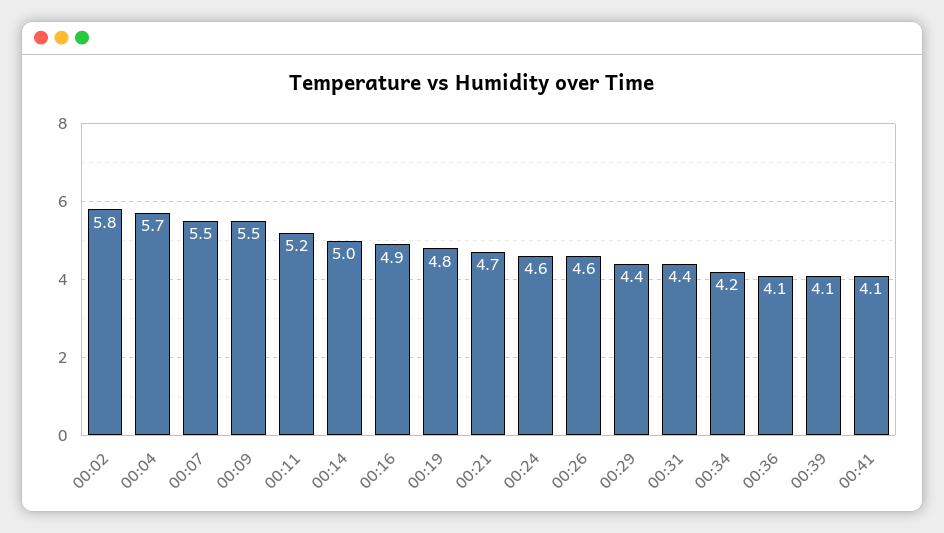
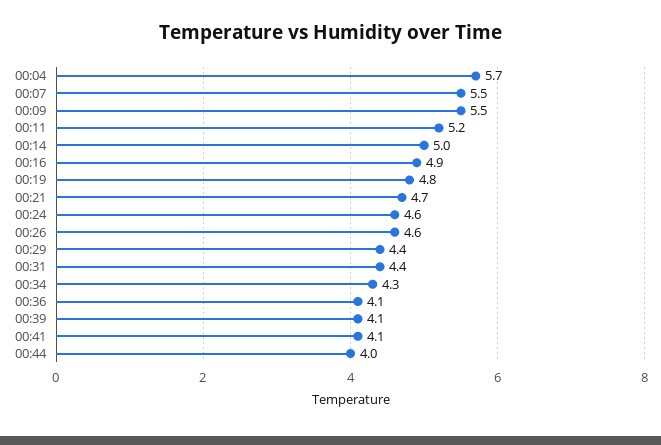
00:02: 5.8 -> none
00:34: 4.2 -> 4.3
00:44: none -> 4

